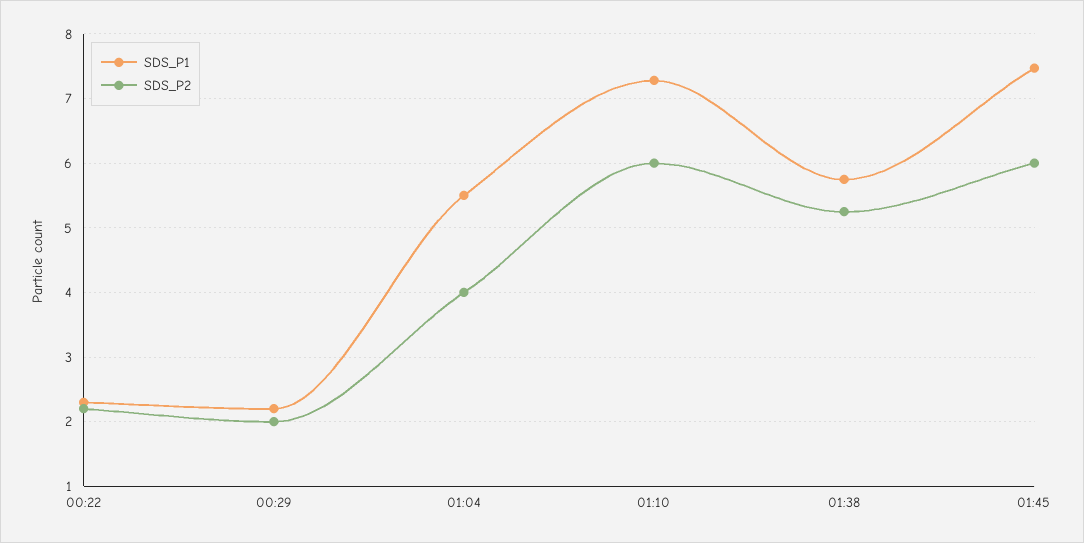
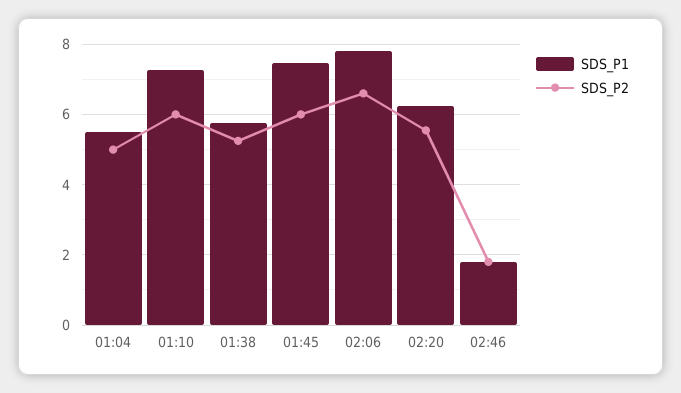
SDS_P1, 00:22: 2.3 -> none
SDS_P2, 00:22: 2.2 -> none
SDS_P1, 00:29: 2.2 -> none
SDS_P2, 00:29: 2 -> none
SDS_P2, 01:04: 4 -> 5
SDS_P1, 02:06: none -> 7.8
SDS_P2, 02:06: none -> 6.6
SDS_P1, 02:20: none -> 6.2
SDS_P2, 02:20: none -> 5.6
SDS_P1, 02:46: none -> 1.8
SDS_P2, 02:46: none -> 1.8

